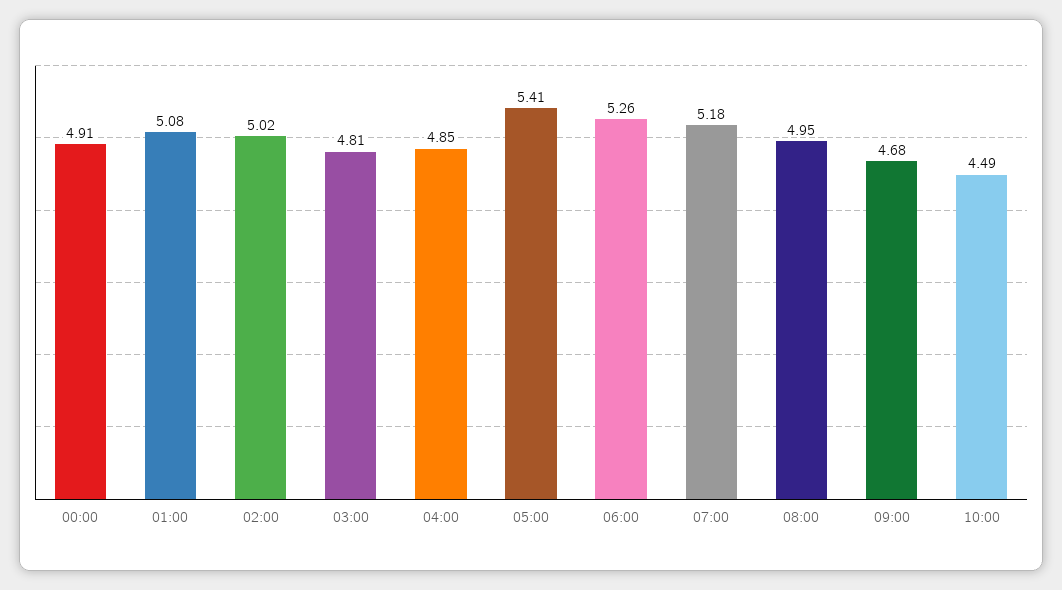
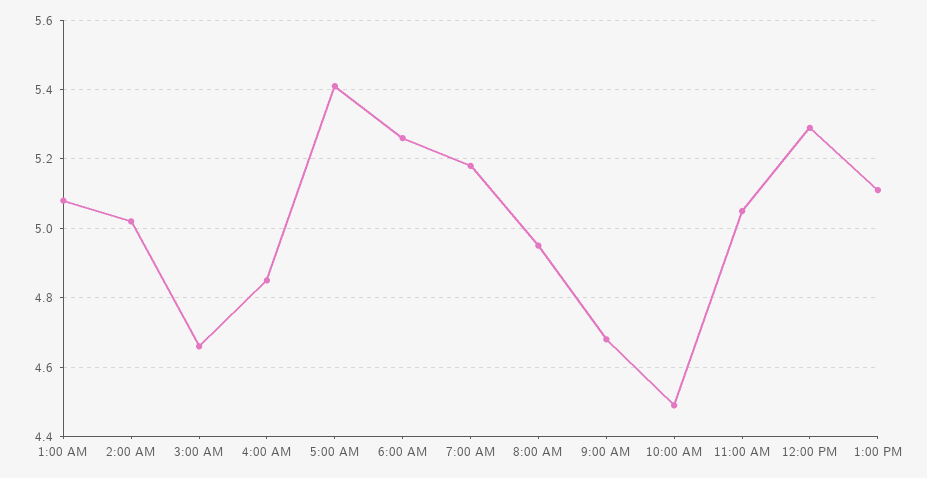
00:00: 4.91 -> none
03:00: 4.81 -> 4.65
11:00 AM: none -> 5.05
12:00 PM: none -> 5.3
1:00 PM: none -> 5.1

